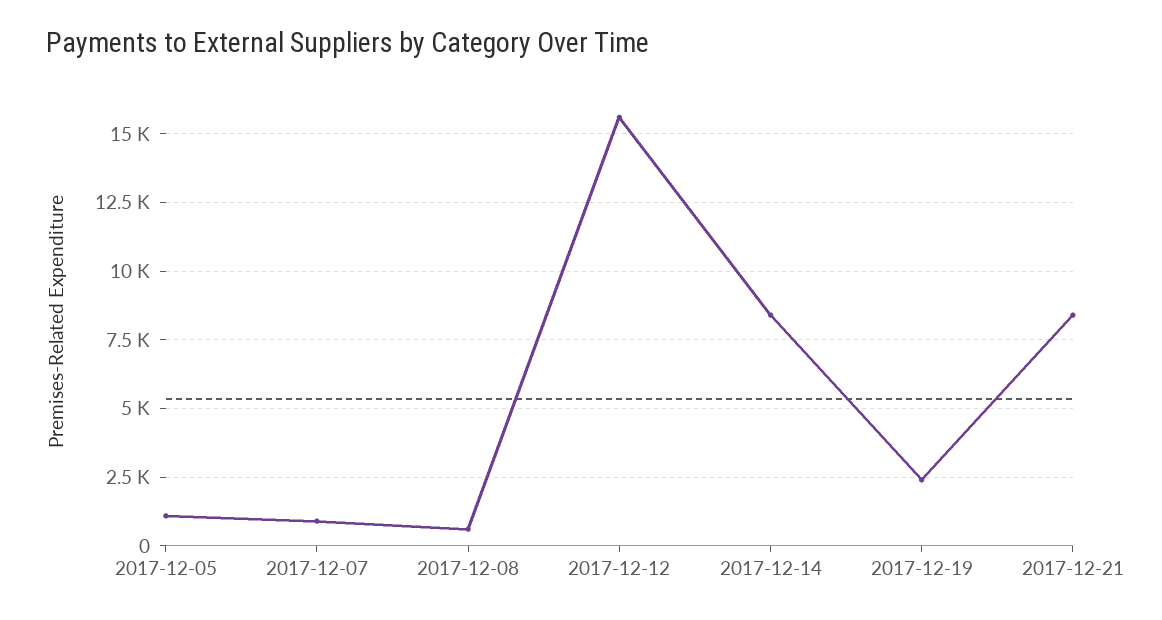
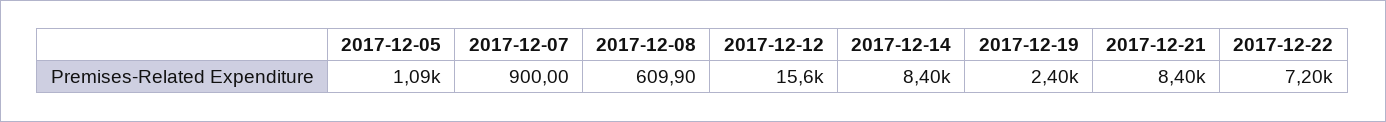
2017-12-22: none -> 7200

